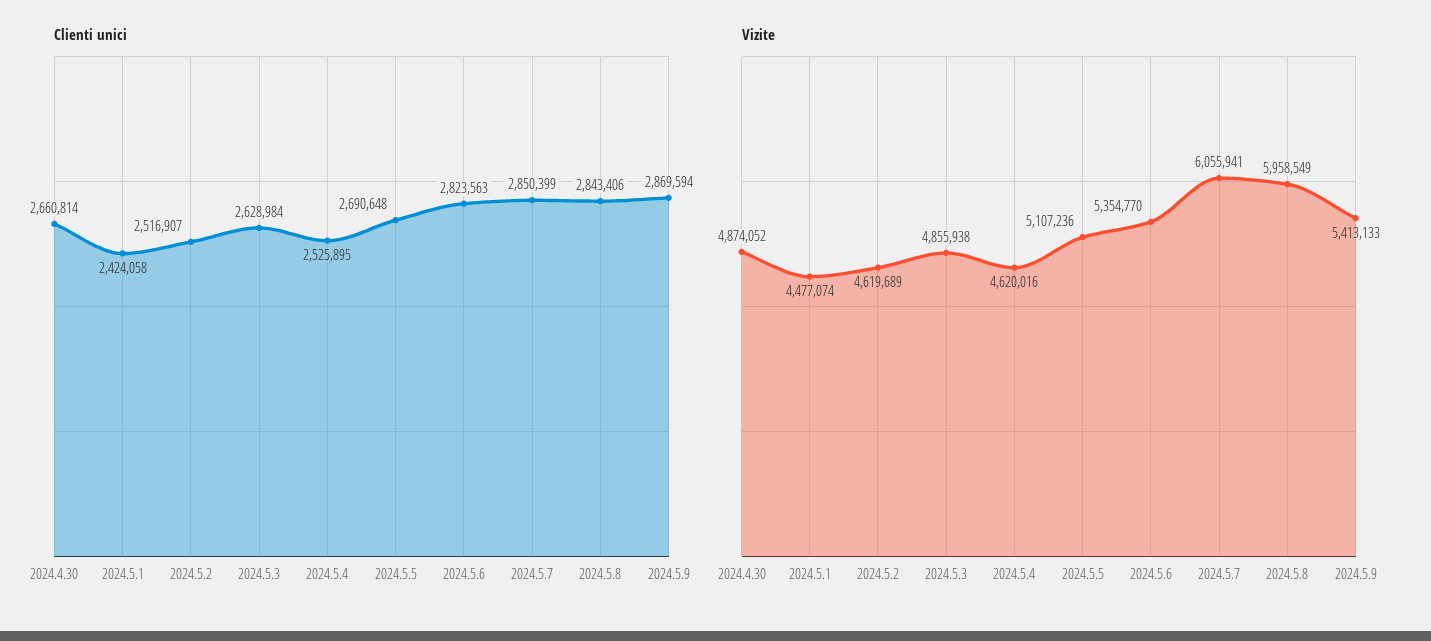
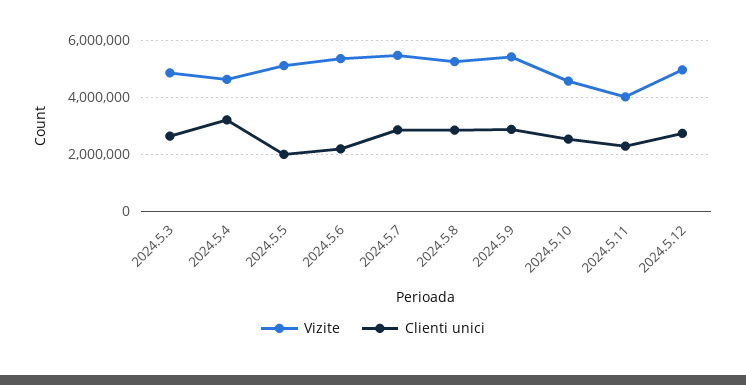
Clienti unici, 2024.4.30: 2660814 -> none
Clienti unici, 2024.5.1: 2424058 -> none
Clienti unici, 2024.5.2: 2516907 -> none
Clienti unici, 2024.5.4: 2525895 -> 3250000
Clienti unici, 2024.5.5: 2690648 -> 2000000
Clienti unici, 2024.5.6: 2823563 -> 2250000
Vizite, 2024.4.30: 4874052 -> none
Vizite, 2024.5.1: 4477074 -> none
Vizite, 2024.5.2: 4619689 -> none
Vizite, 2024.5.7: 6055941 -> 5500000
Vizite, 2024.5.8: 5958549 -> 5250000
Vizite, 2024.5.10: none -> 4500000
Clienti unici, 2024.5.10: none -> 2500000
Vizite, 2024.5.11: none -> 4000000
Clienti unici, 2024.5.11: none -> 2250000
Vizite, 2024.5.12: none -> 5000000
Clienti unici, 2024.5.12: none -> 2750000

